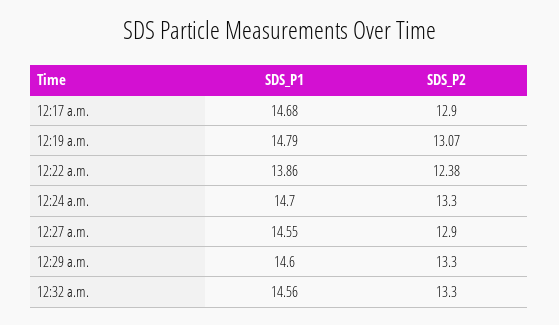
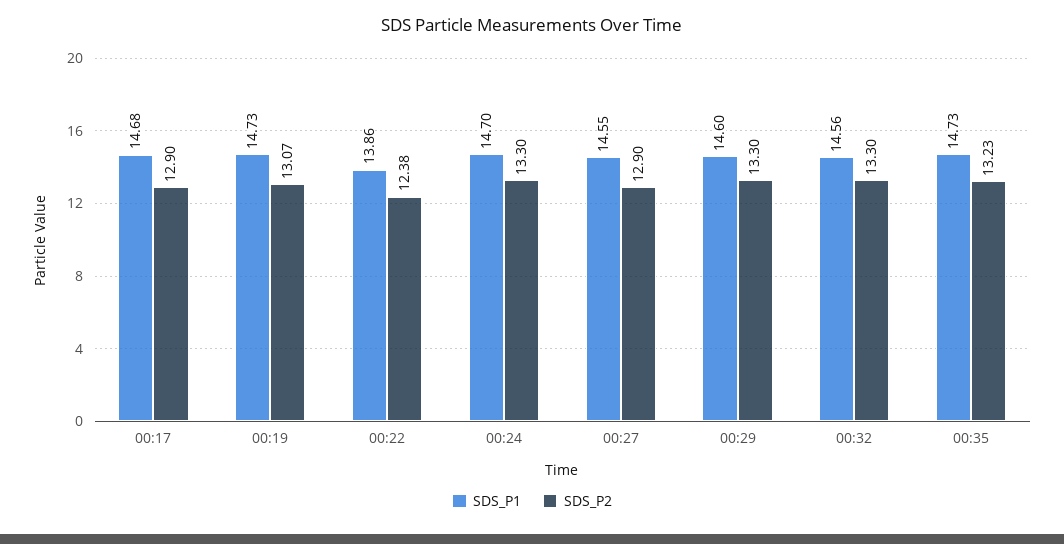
SDS_P1, 12:19 a.m.: 14.79 -> 14.73
SDS_P1, 00:35: none -> 14.73
SDS_P2, 00:35: none -> 13.23

